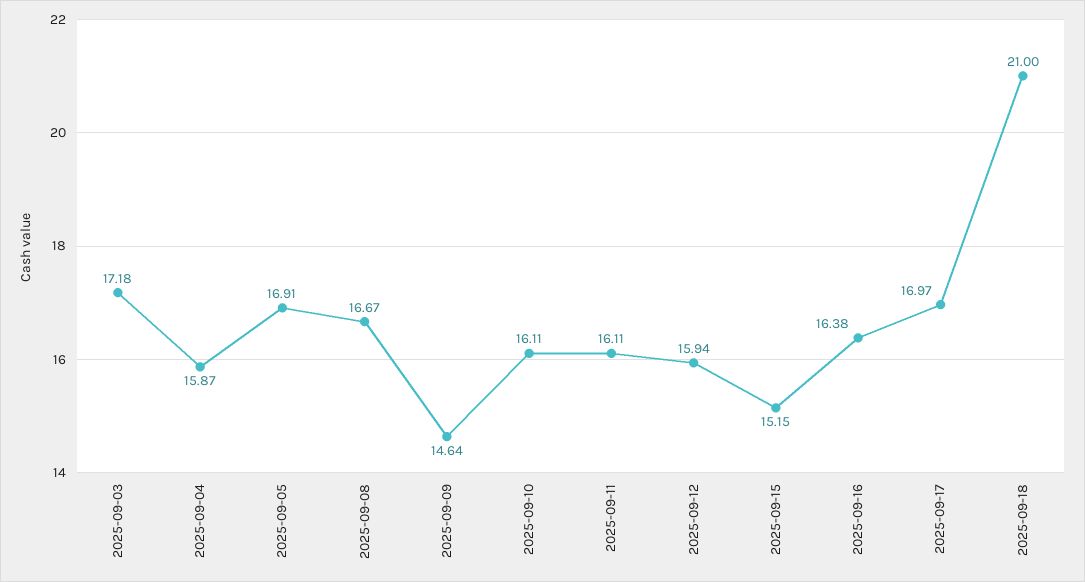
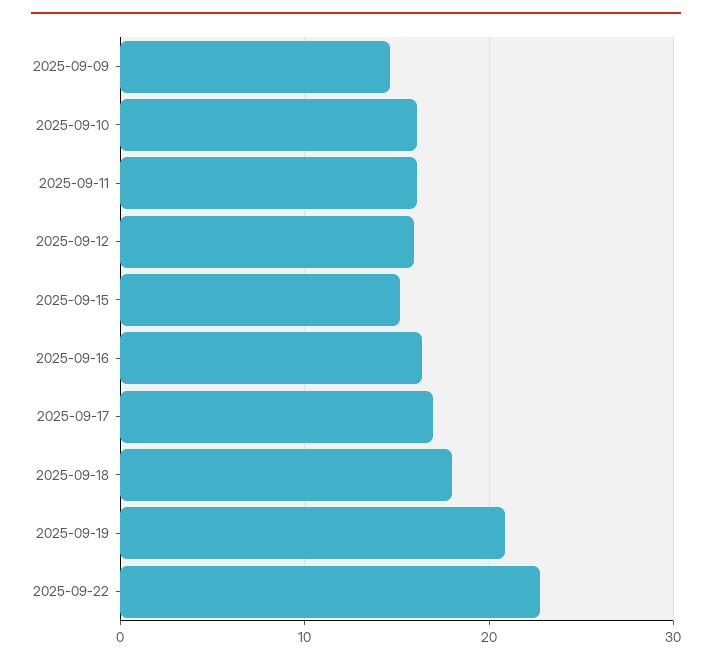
2025-09-03: 17.18 -> none
2025-09-04: 15.87 -> none
2025-09-05: 16.91 -> none
2025-09-08: 16.67 -> none
2025-09-18: 21 -> 18
2025-09-19: none -> 21
2025-09-22: none -> 23

